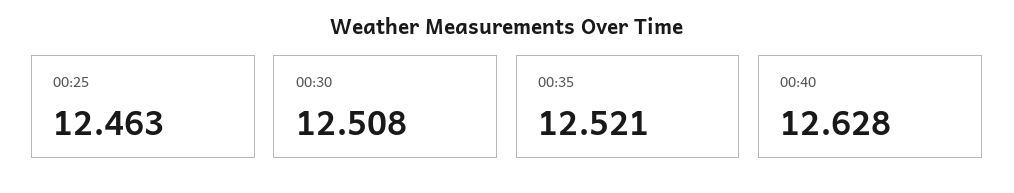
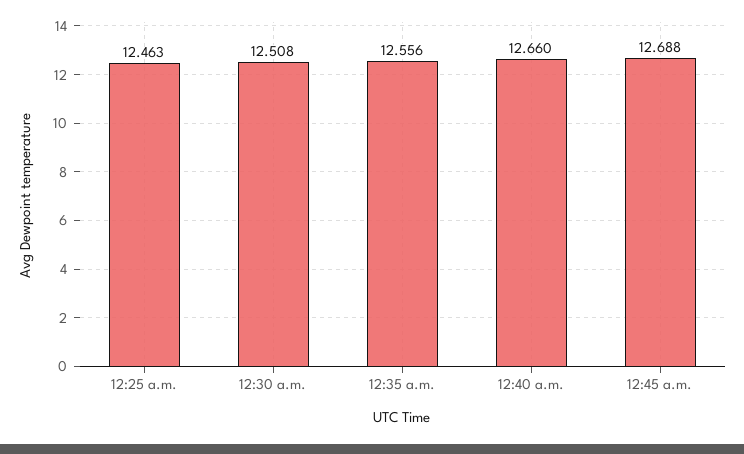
00:35: 12.521 -> 12.556
00:40: 12.628 -> 12.66
12:45 a.m.: none -> 12.688

